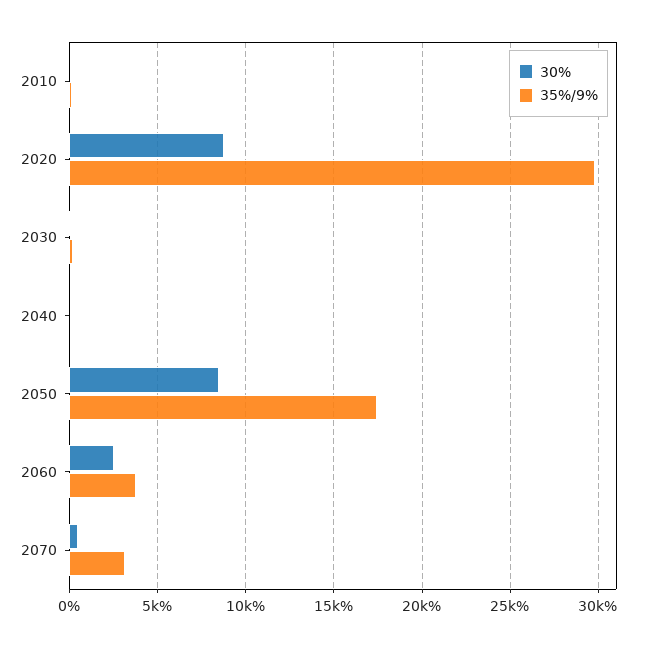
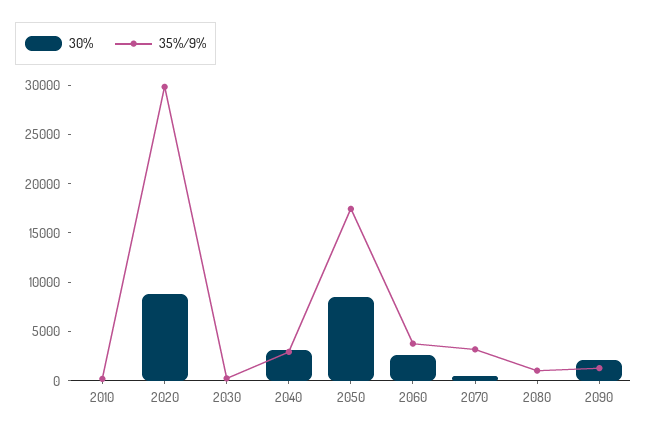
30%, 2040: 0 -> 3000
35%/9%, 2040: 0 -> 3000
30%, 2080: none -> 0
35%/9%, 2080: none -> 1000
30%, 2090: none -> 2000
35%/9%, 2090: none -> 1000

